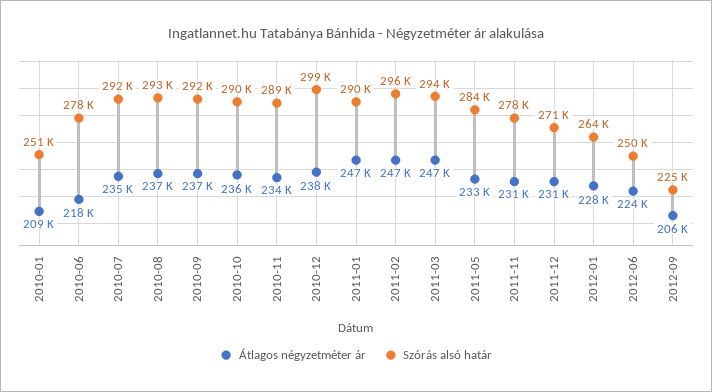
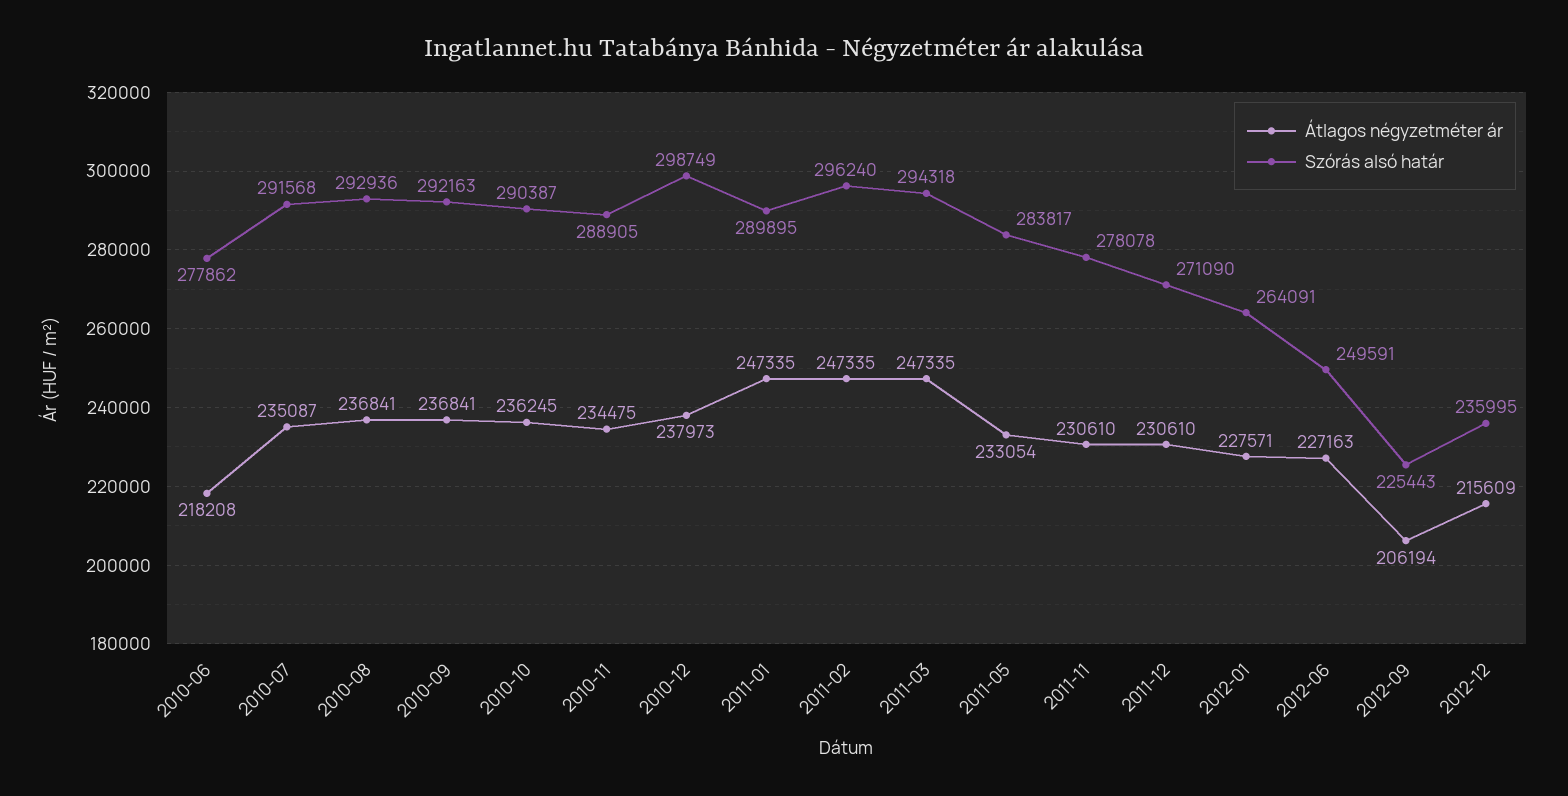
Átlagos négyzetméter ár, 2010-01: 209000 -> none
Szórás alsó határ, 2010-01: 251000 -> none
Átlagos négyzetméter ár, 2012-06: 224000 -> 227163
Átlagos négyzetméter ár, 2012-12: none -> 215609
Szórás alsó határ, 2012-12: none -> 235995

